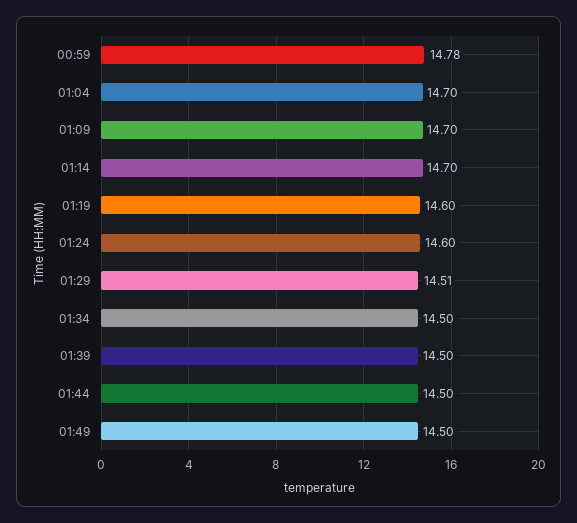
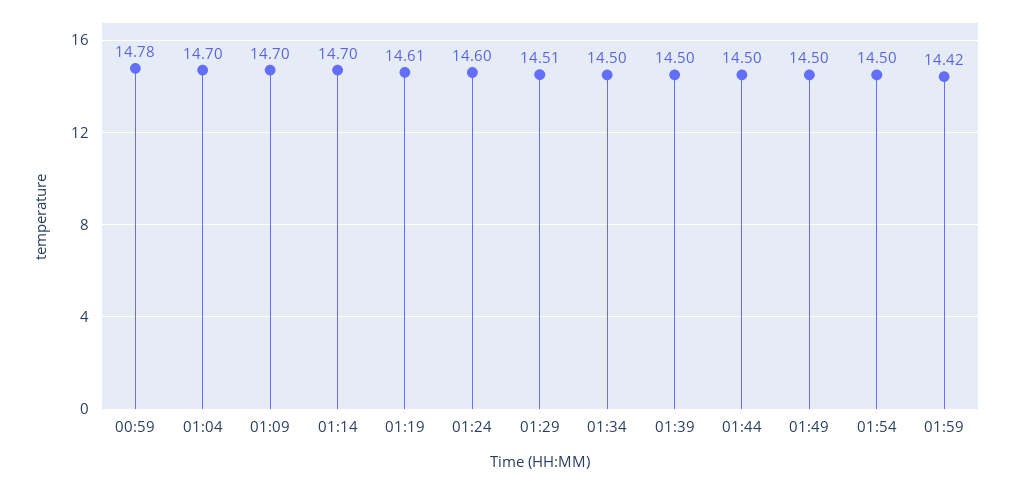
01:19: 14.6 -> 14.61
01:54: none -> 14.5
01:59: none -> 14.42

